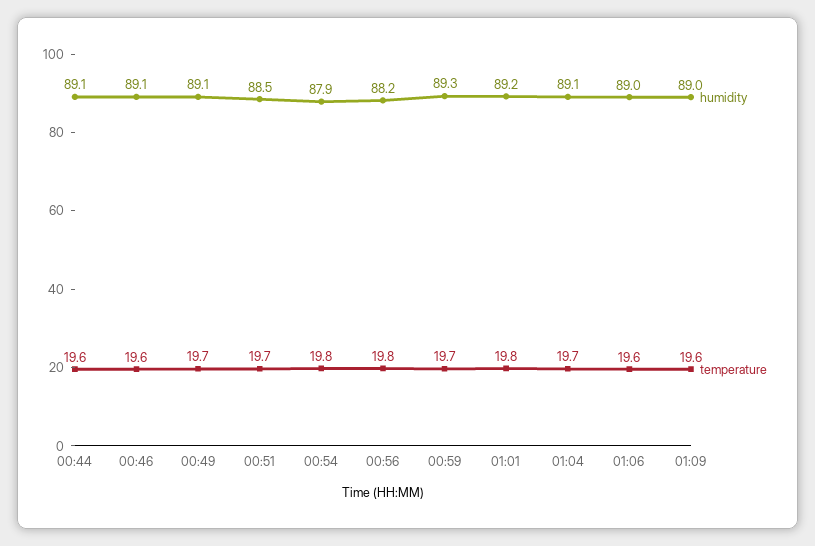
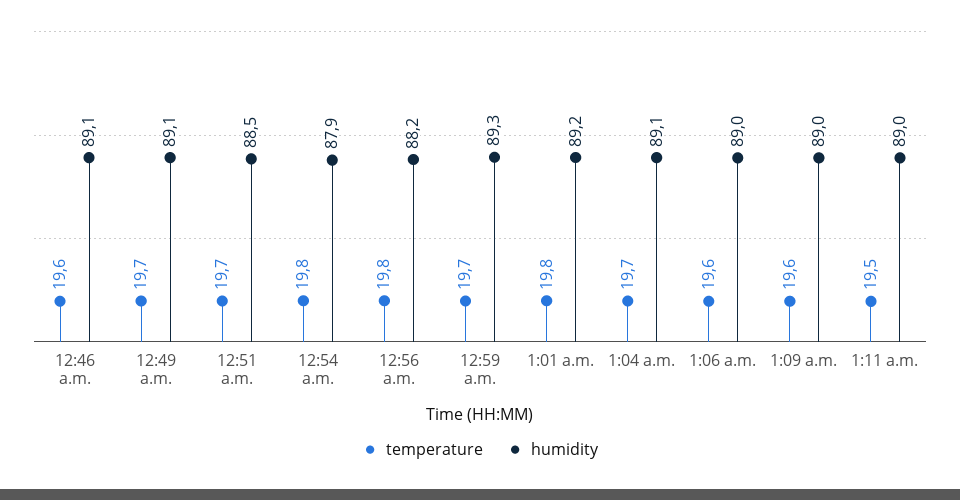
humidity, 00:44: 89.1 -> none
temperature, 00:44: 19.6 -> none
temperature, 1:11 a.m.: none -> 19.5
humidity, 1:11 a.m.: none -> 89

